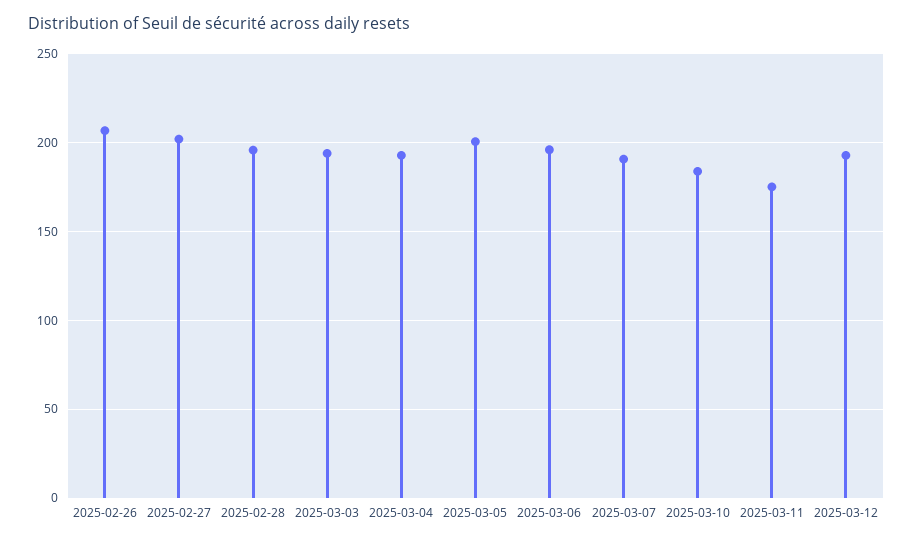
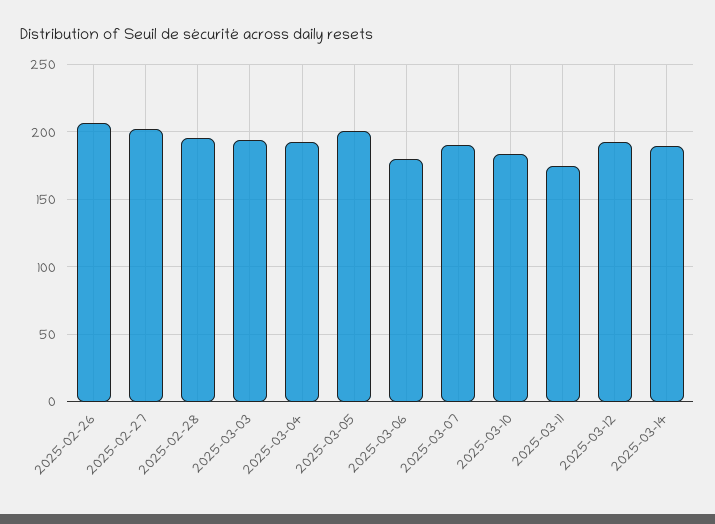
2025-03-06: 195 -> 180
2025-03-14: none -> 190

